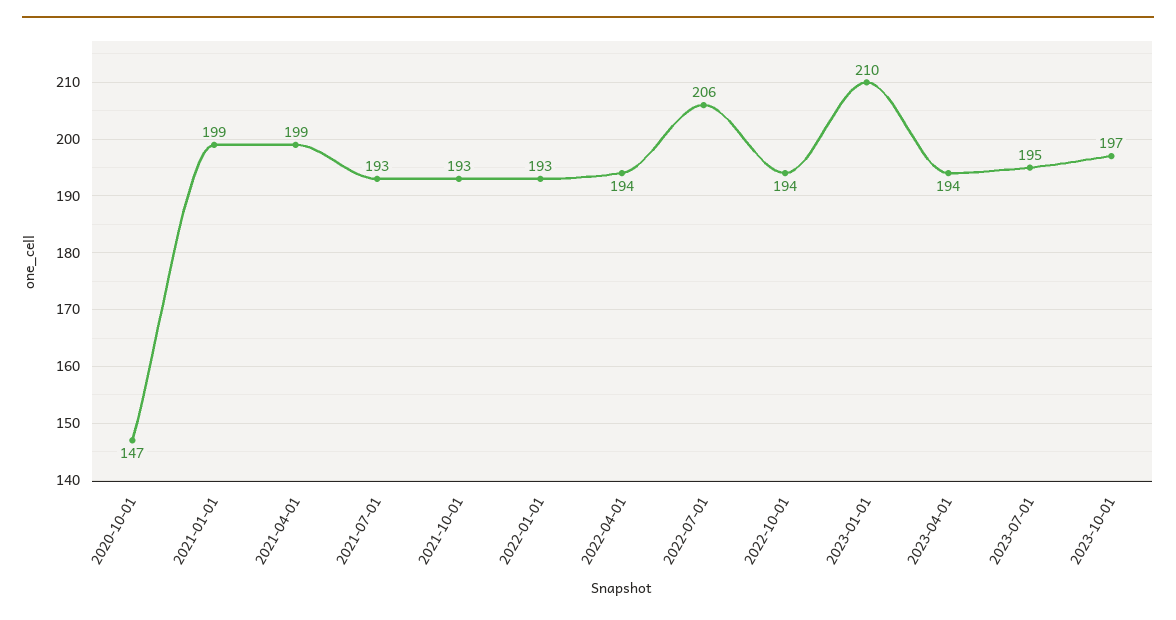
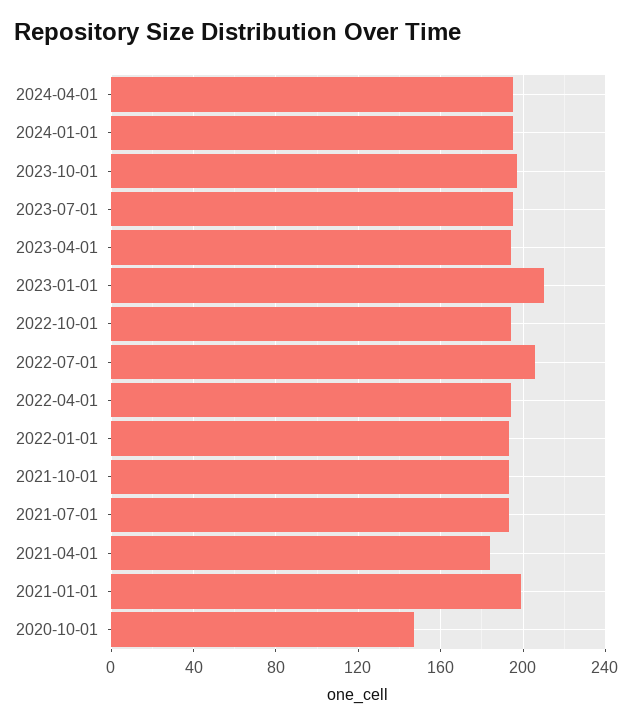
2021-04-01: 199 -> 185
2024-04-01: none -> 195
2024-01-01: none -> 195

